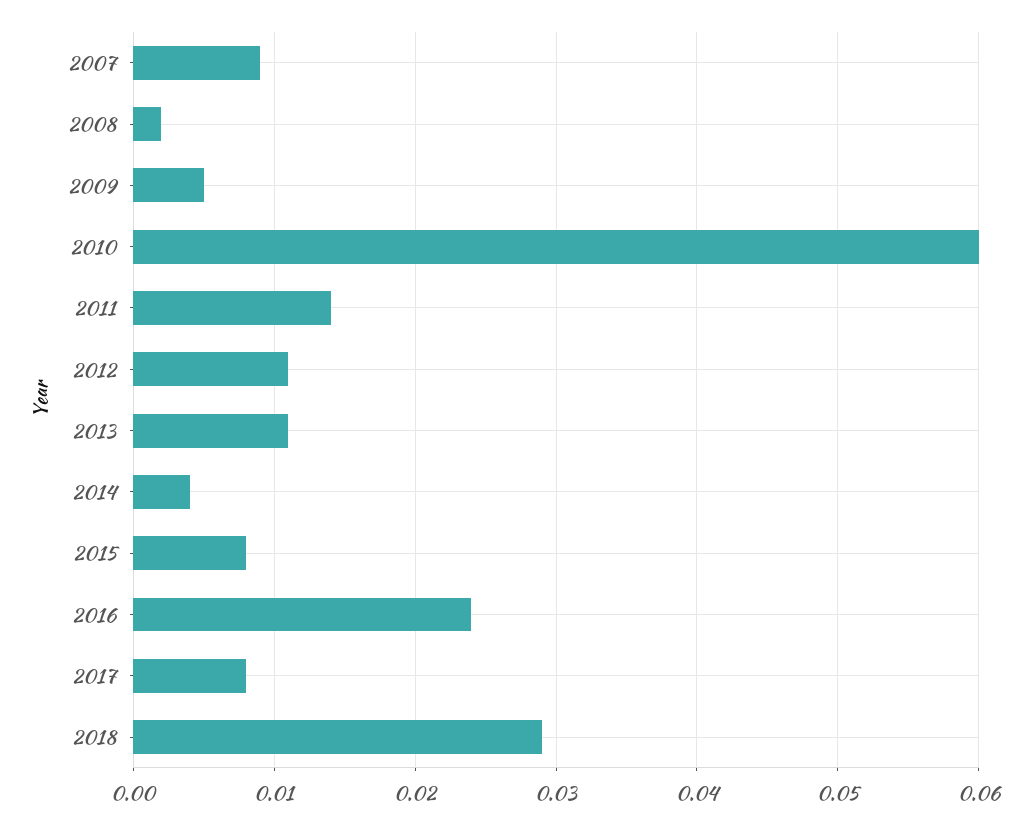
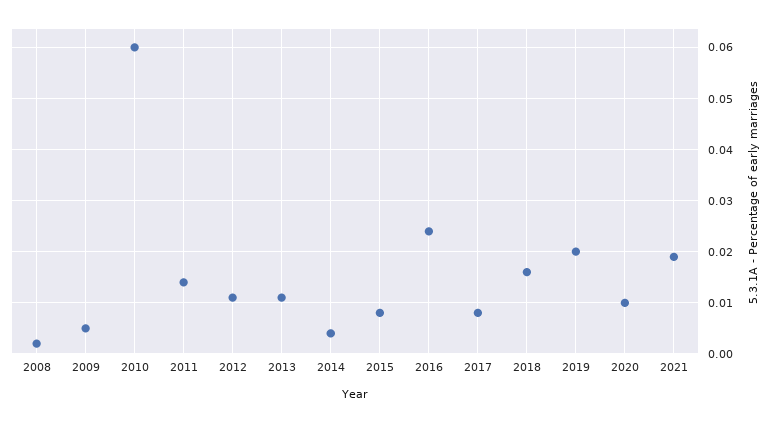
2007: 0.009 -> none
2018: 0.029 -> 0.015
2019: none -> 0.02
2020: none -> 0.01
2021: none -> 0.02

